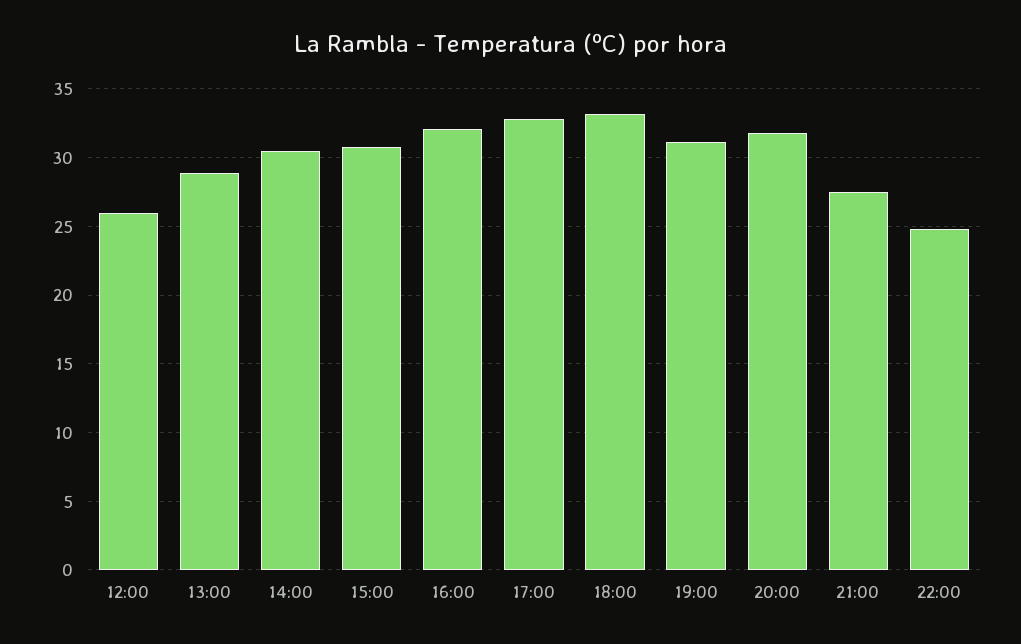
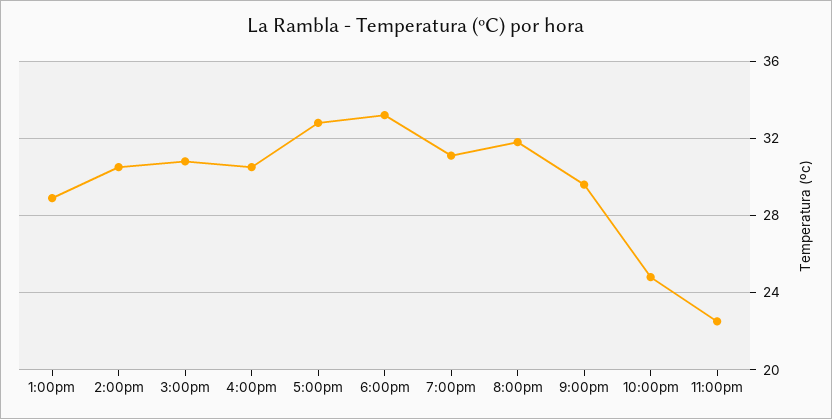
12:00: 26 -> none
16:00: 32 -> 30.5
21:00: 27.5 -> 29.5
11:00pm: none -> 22.5

